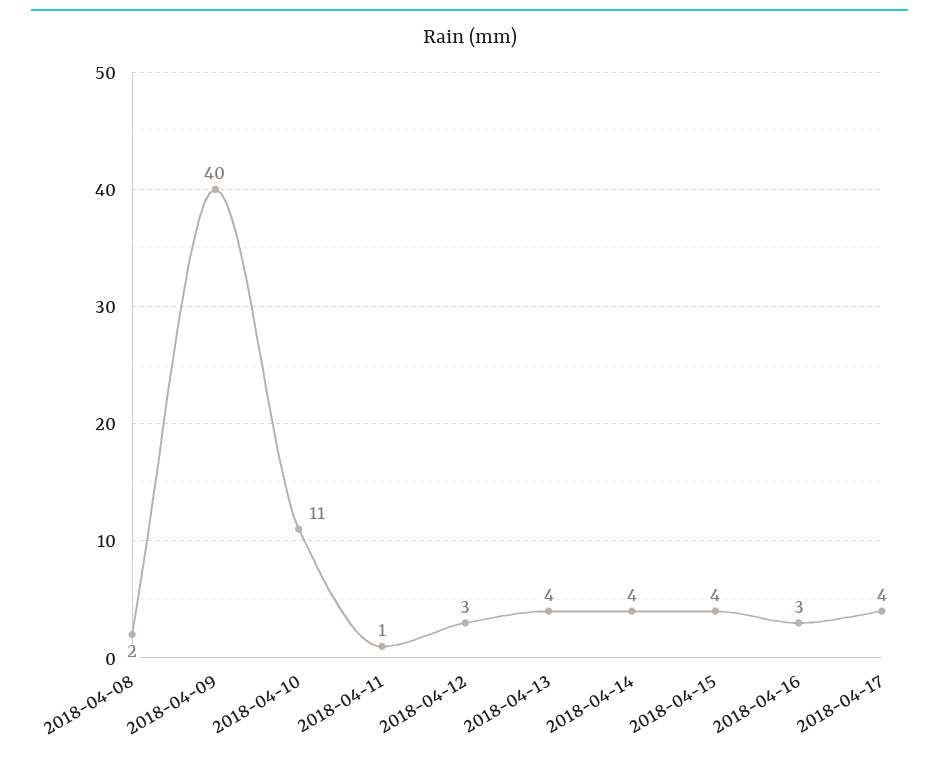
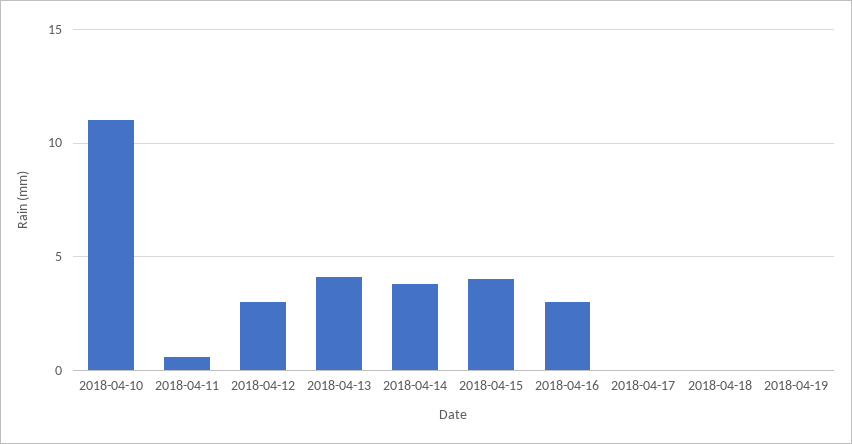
2018-04-08: 2 -> none
2018-04-09: 40 -> none
2018-04-17: 4 -> 0
2018-04-18: none -> 0
2018-04-19: none -> 0

